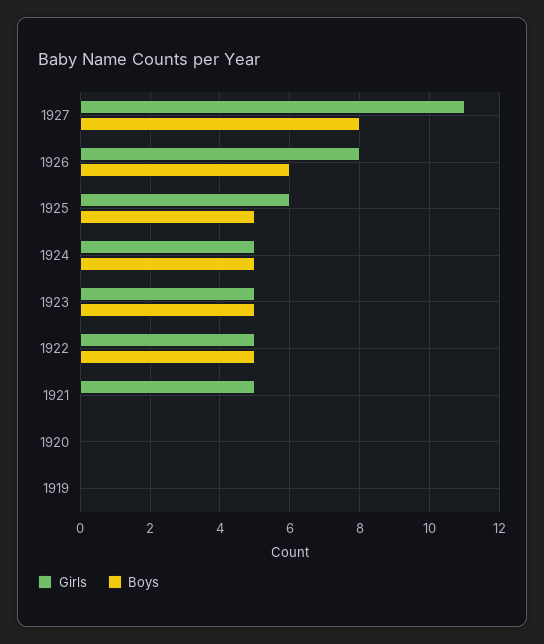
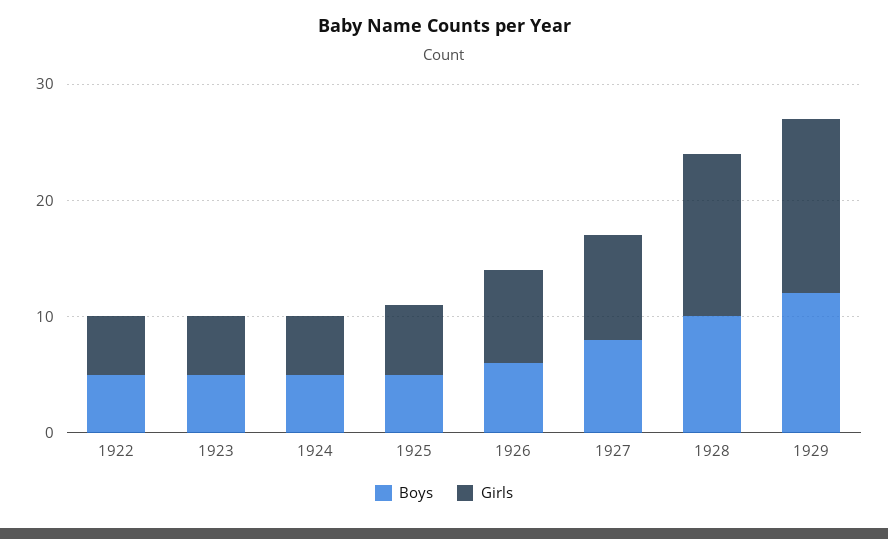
Girls, 1927: 11 -> 9
Girls, 1921: 5 -> none
Boys, 1921: 0 -> none
Girls, 1920: 0 -> none
Boys, 1920: 0 -> none
Girls, 1919: 0 -> none
Boys, 1919: 0 -> none
Boys, 1928: none -> 10
Girls, 1928: none -> 14
Boys, 1929: none -> 12
Girls, 1929: none -> 15

